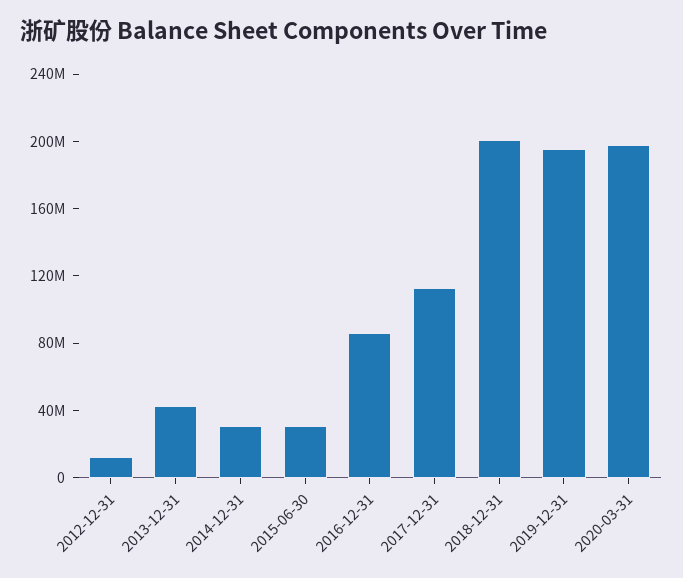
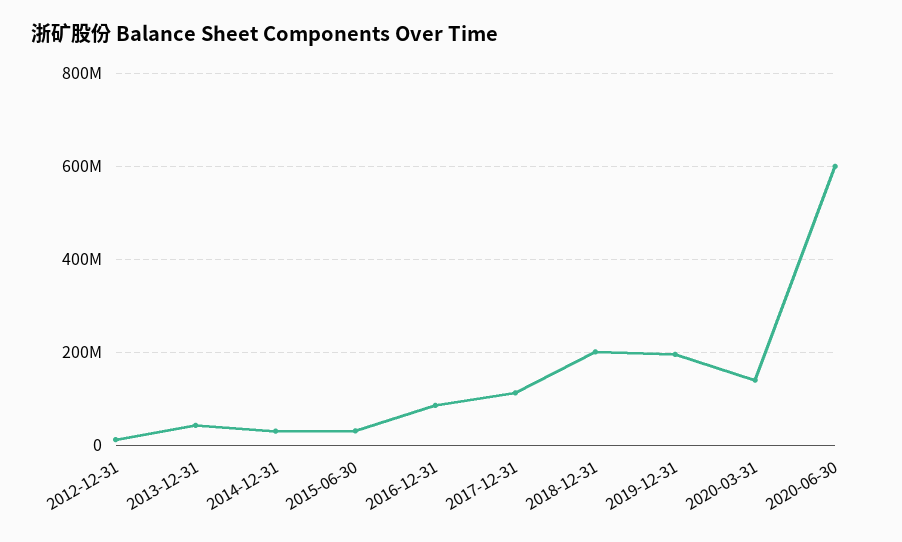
2020-03-31: 200000000 -> 140000000
2020-06-30: none -> 600000000

